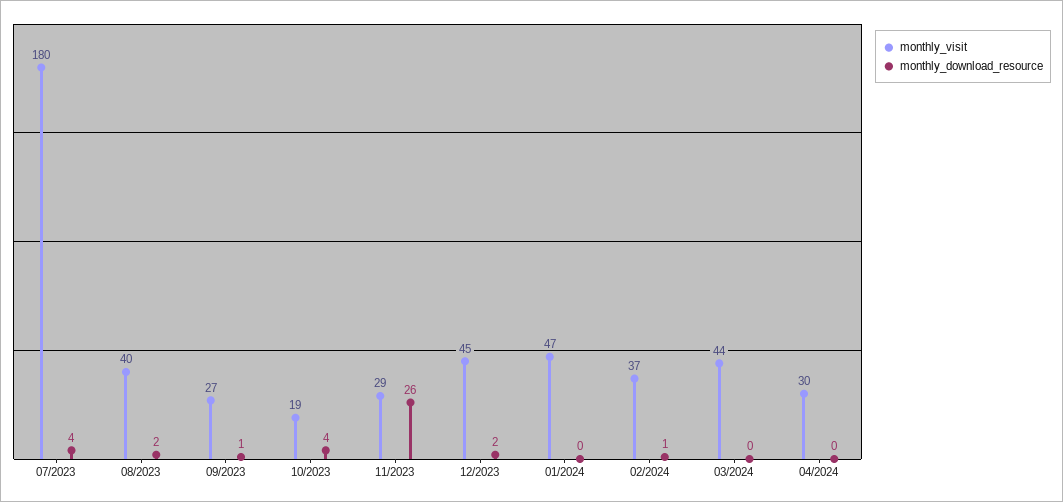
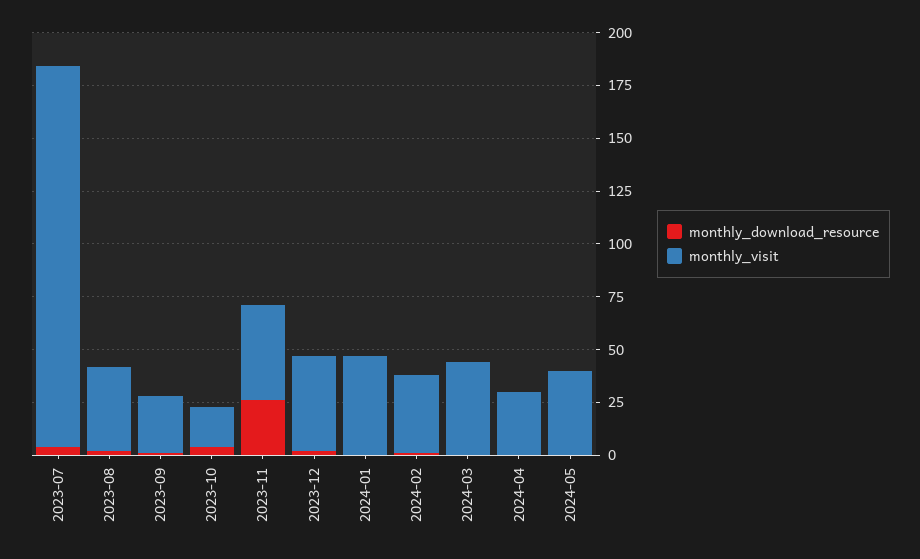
monthly_visit, 11/2023: 29 -> 45
monthly_download_resource, 2024-05: none -> 0
monthly_visit, 2024-05: none -> 40

